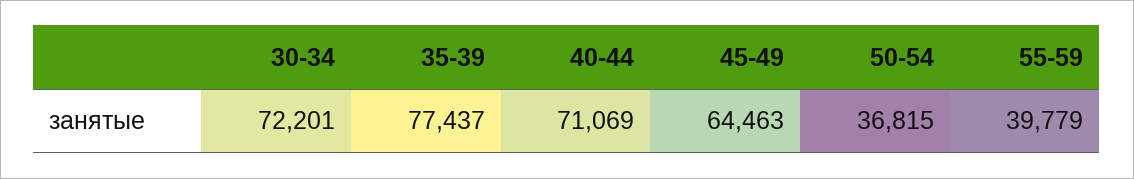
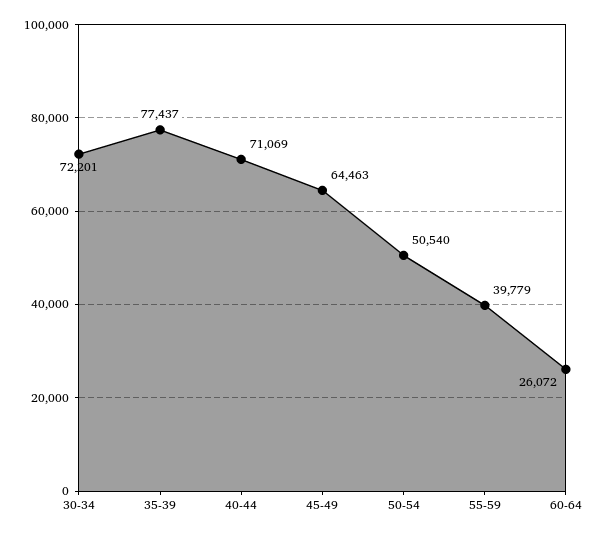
50-54: 36815 -> 50540
60-64: none -> 26072

